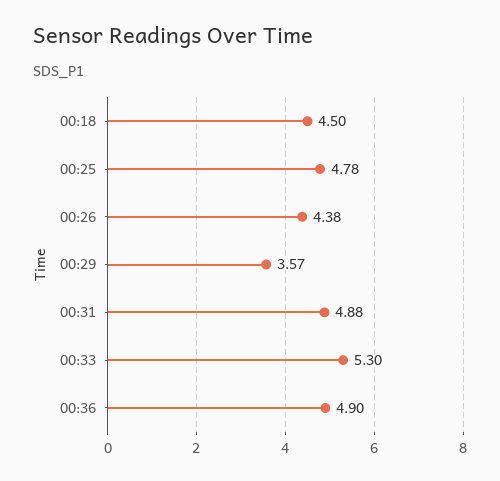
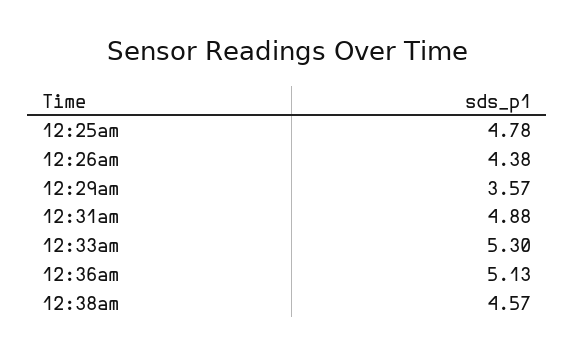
00:18: 4.5 -> none
00:36: 4.9 -> 5.13
12:38am: none -> 4.57

